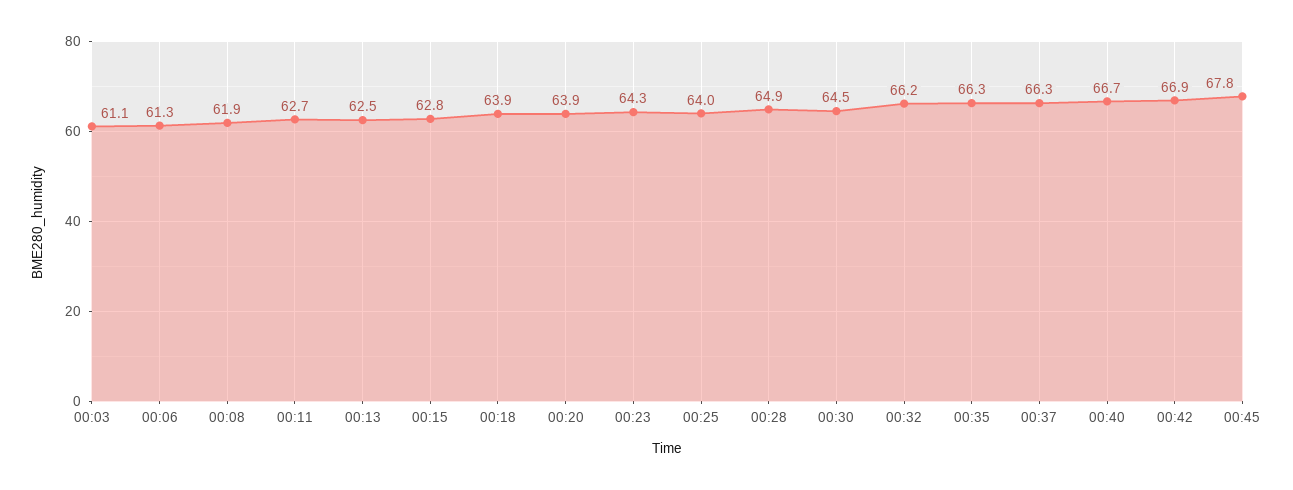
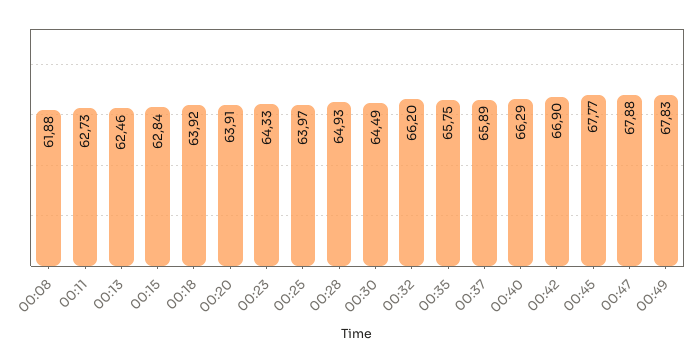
00:03: 61.1 -> none
00:06: 61.3 -> none
00:35: 66.3 -> 65.75
00:37: 66.3 -> 65.89
00:40: 66.7 -> 66.29
00:47: none -> 67.88
00:49: none -> 67.83

